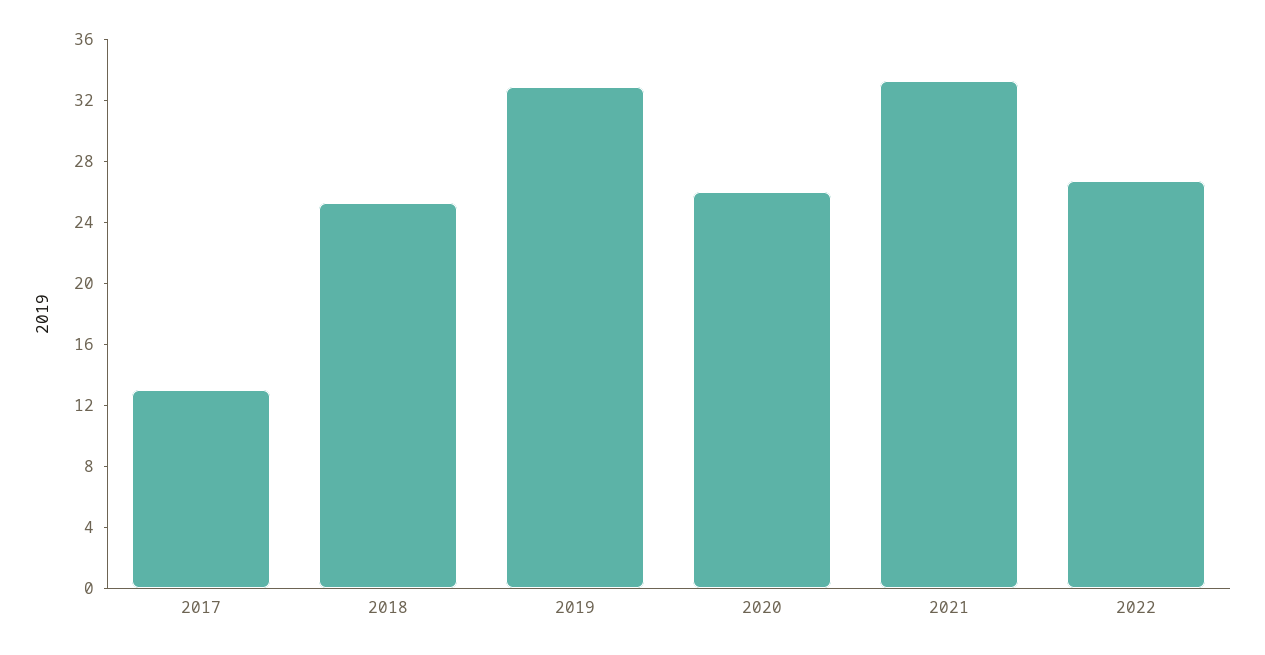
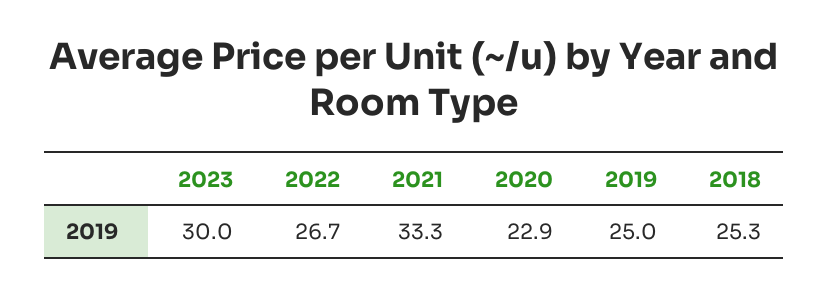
2017: 13 -> none
2019: 33 -> 25
2020: 26 -> 22.9
2023: none -> 30

